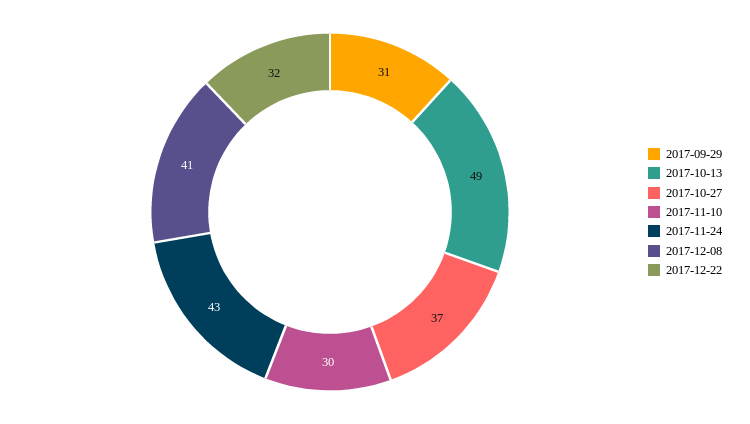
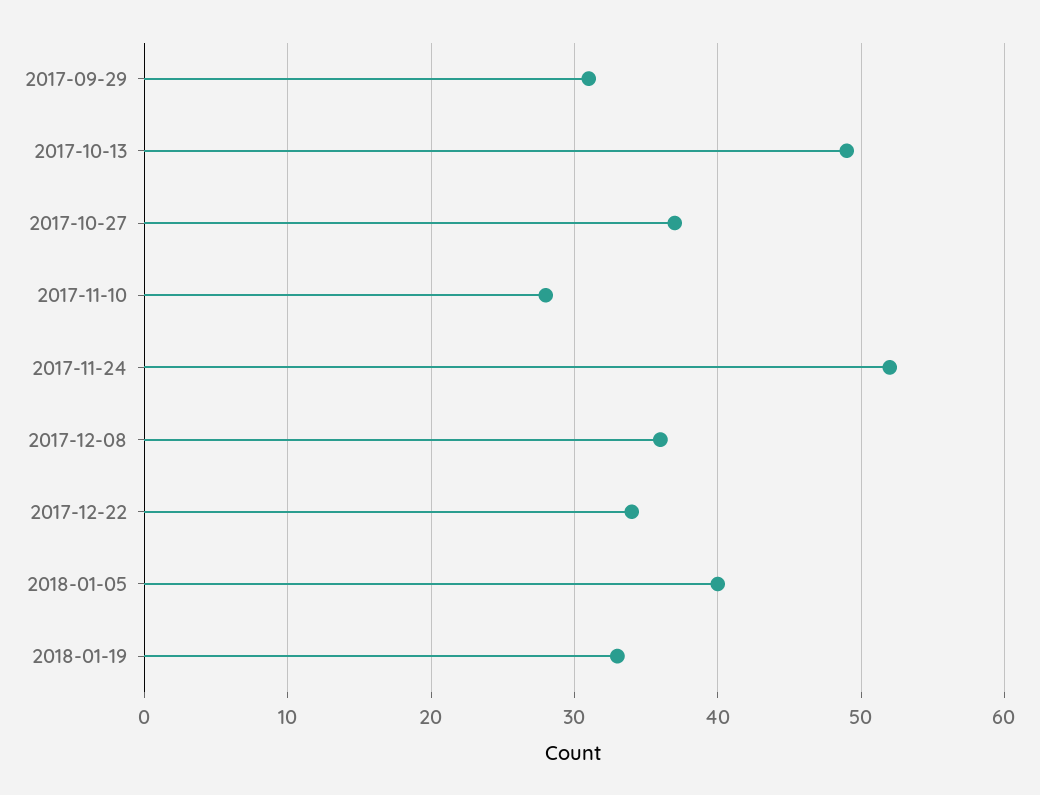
2017-11-10: 30 -> 28
2017-11-24: 43 -> 52
2017-12-08: 41 -> 36
2017-12-22: 32 -> 34
2018-01-05: none -> 40
2018-01-19: none -> 33

